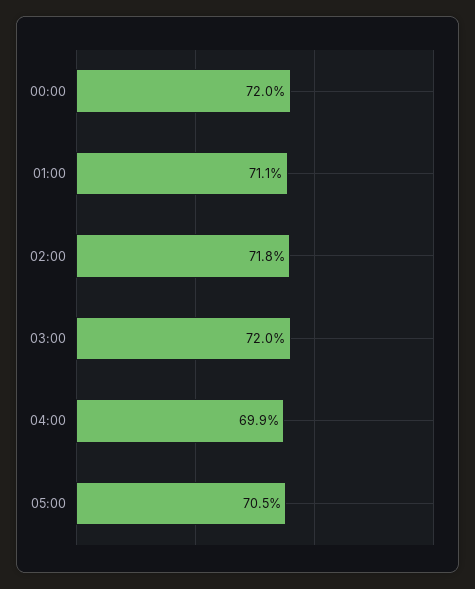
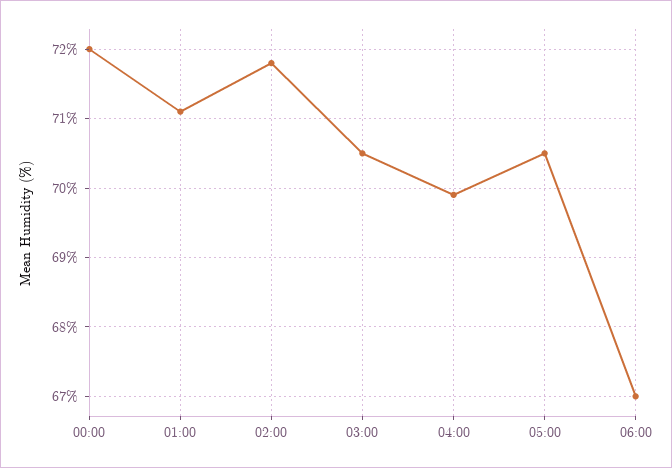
03:00: 72 -> 70.5
06:00: none -> 67

